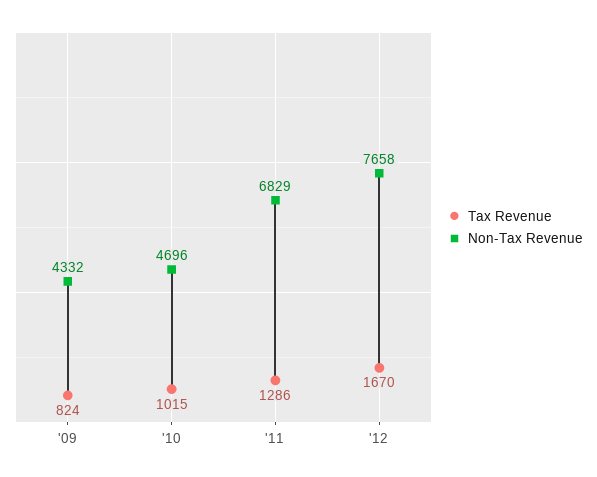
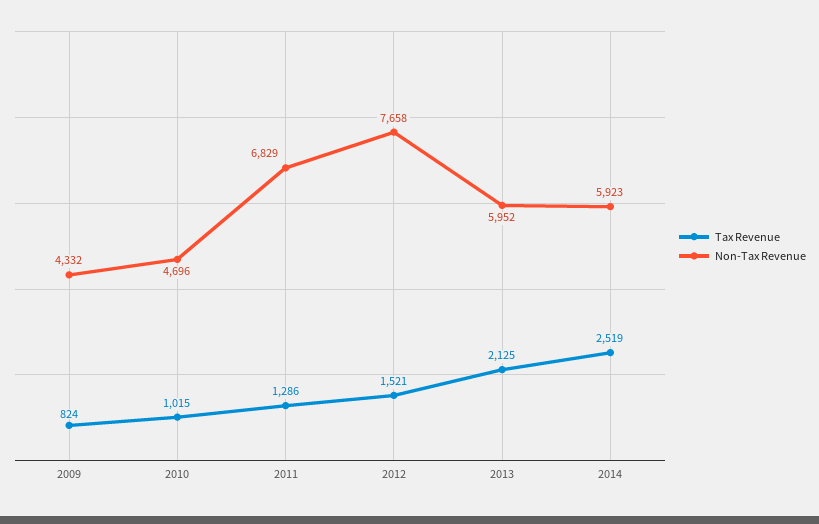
Tax Revenue, '12: 1670 -> 1521
Tax Revenue, 2013: none -> 2125
Non-Tax Revenue, 2013: none -> 5952
Tax Revenue, 2014: none -> 2519
Non-Tax Revenue, 2014: none -> 5923

